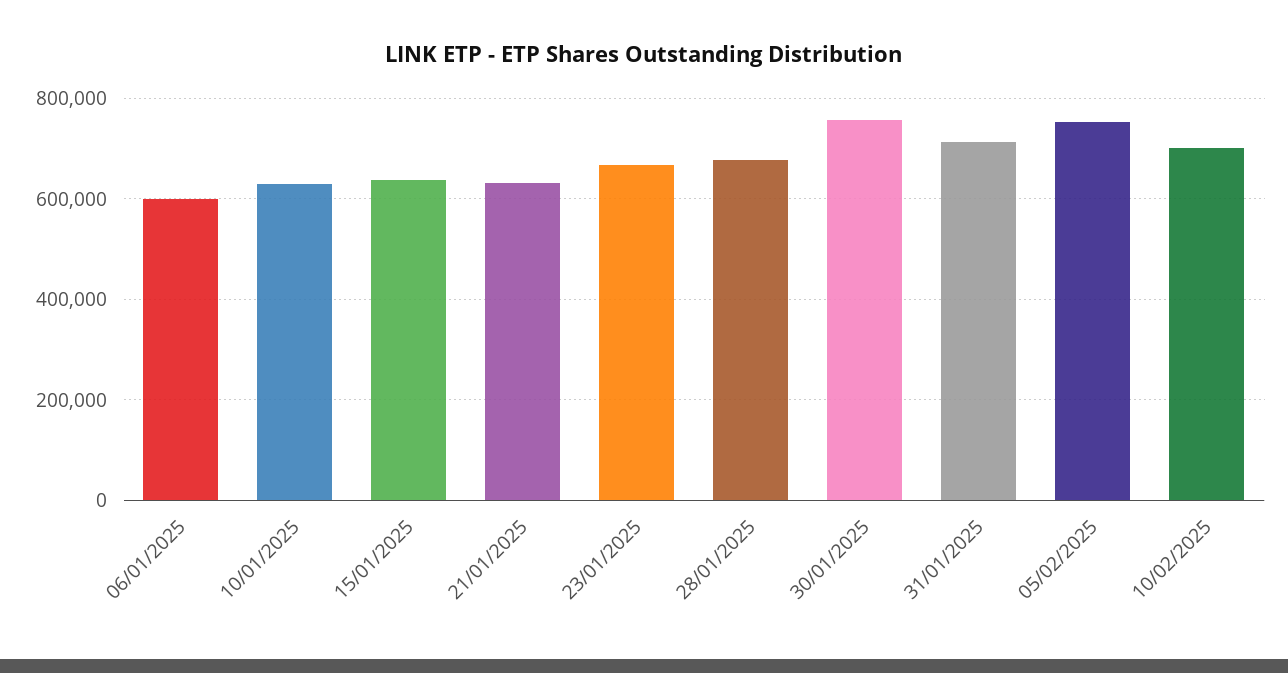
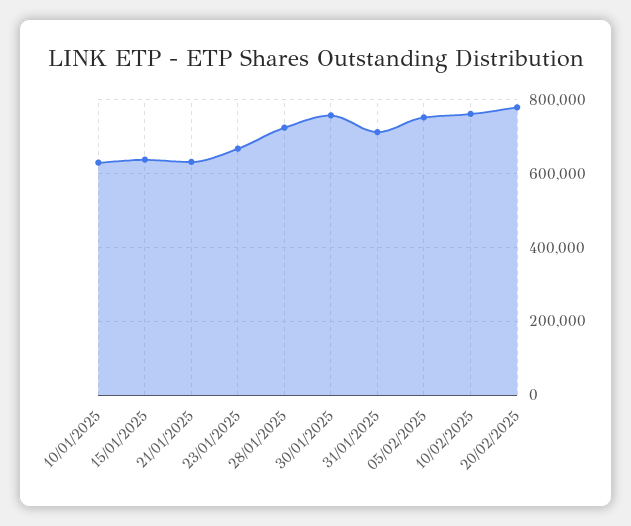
06/01/2025: 600000 -> none
28/01/2025: 680000 -> 720000
10/02/2025: 700000 -> 760000
20/02/2025: none -> 780000

